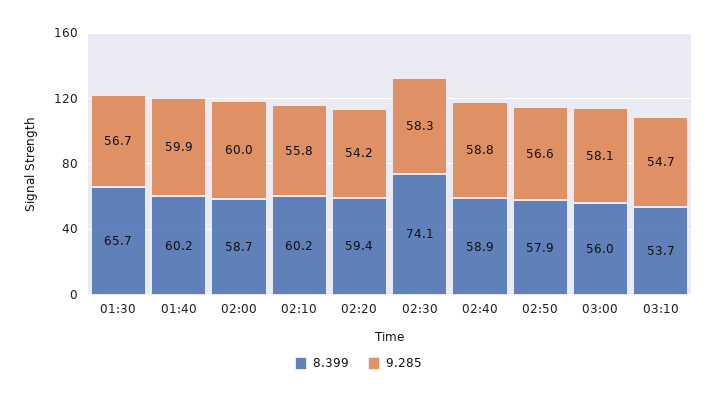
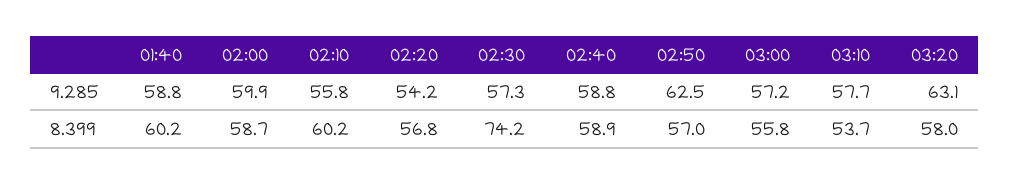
8.399, 01:30: 65.7 -> none
9.285, 01:30: 56.7 -> none
9.285, 01:40: 59.9 -> 58.8
9.285, 02:00: 60 -> 59.9
8.399, 02:20: 59.4 -> 56.8
8.399, 02:30: 74.1 -> 74.2
9.285, 02:30: 58.3 -> 57.3
8.399, 02:50: 57.9 -> 57
9.285, 02:50: 56.6 -> 62.5
8.399, 03:00: 56 -> 55.8
9.285, 03:00: 58.1 -> 57.2
9.285, 03:10: 54.7 -> 57.7
9.285, 03:20: none -> 63.1
8.399, 03:20: none -> 58

